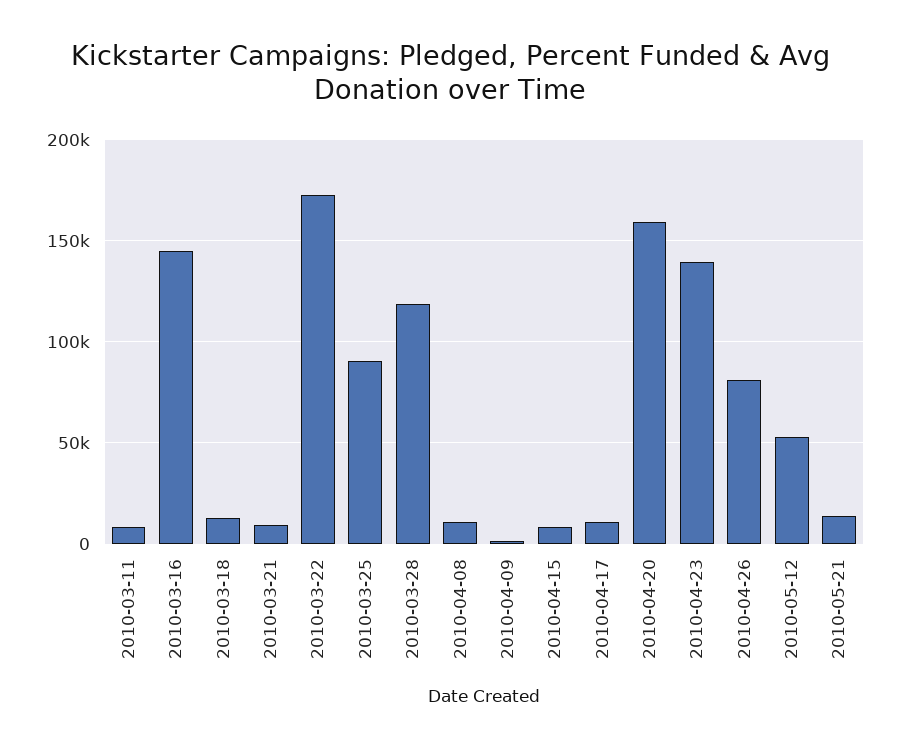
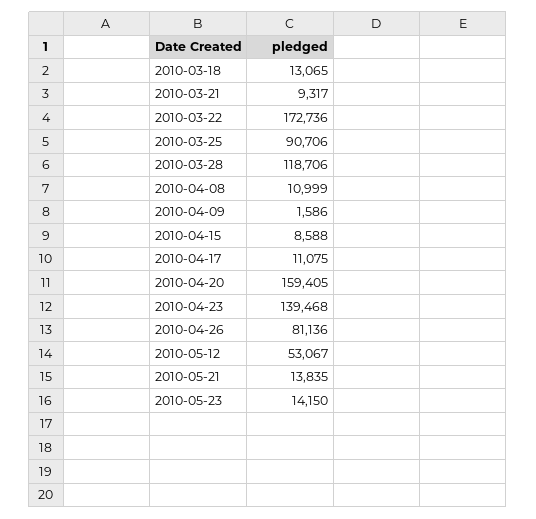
2010-03-11: 10000 -> none
2010-03-16: 145000 -> none
2010-05-23: none -> 14150

